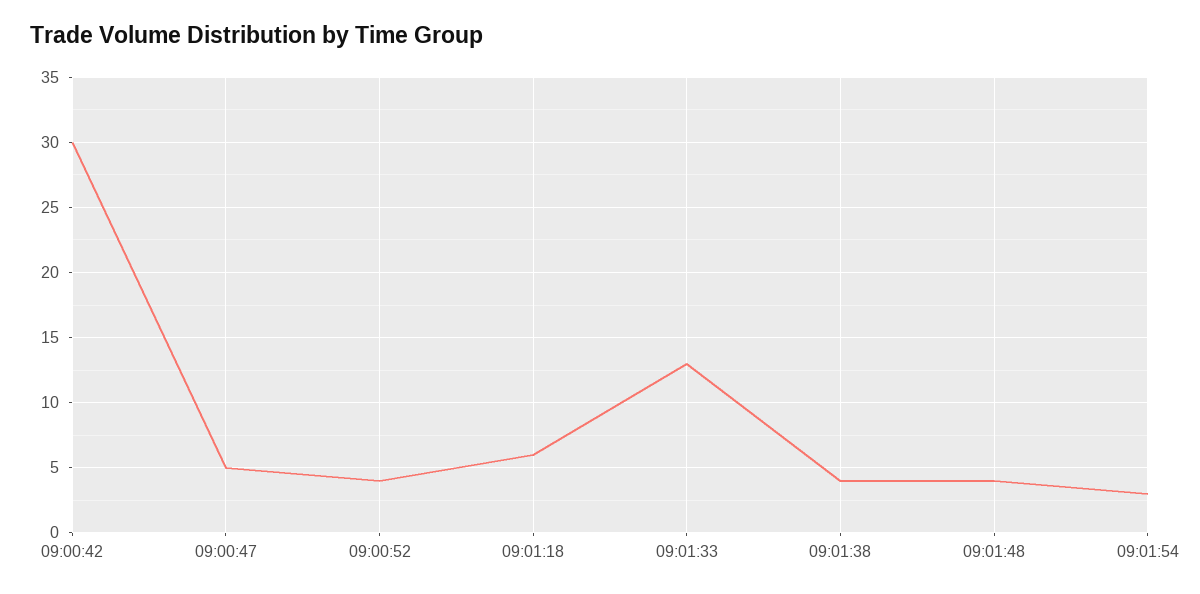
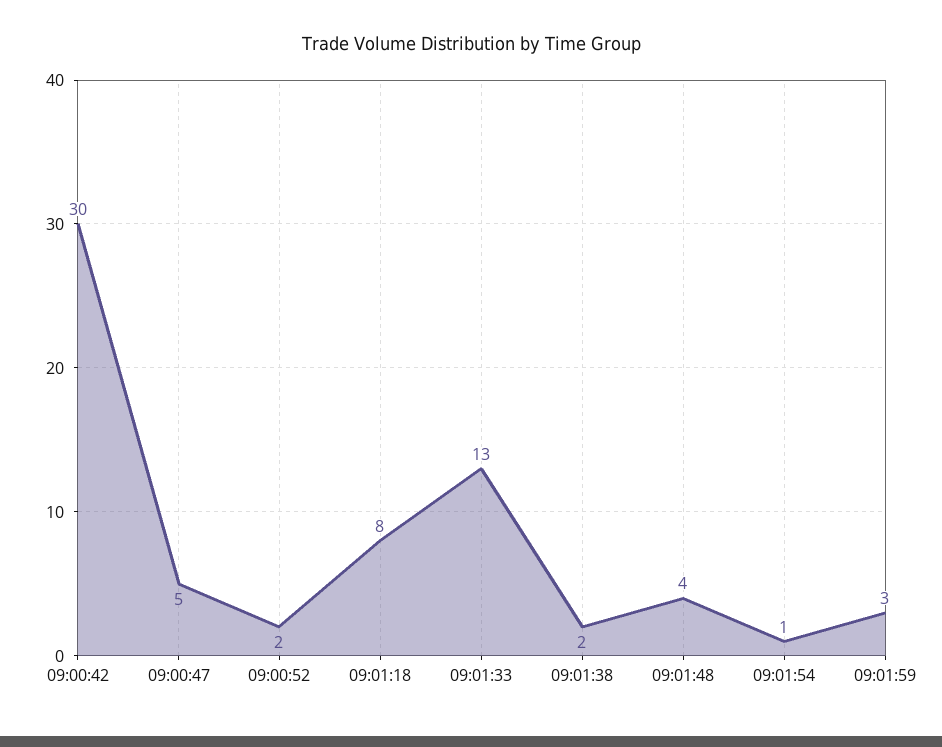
09:00:52: 4 -> 2
09:01:18: 6 -> 8
09:01:38: 4 -> 2
09:01:54: 3 -> 1
09:01:59: none -> 3

